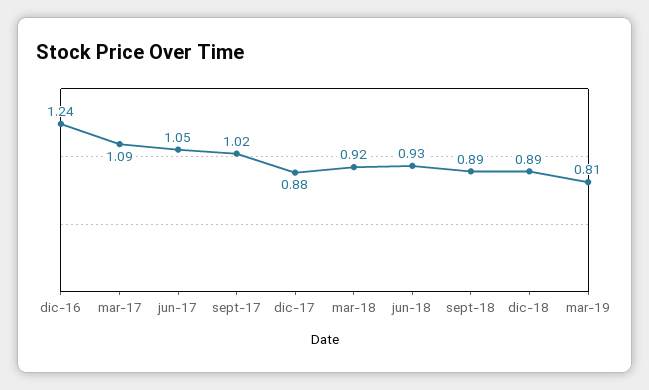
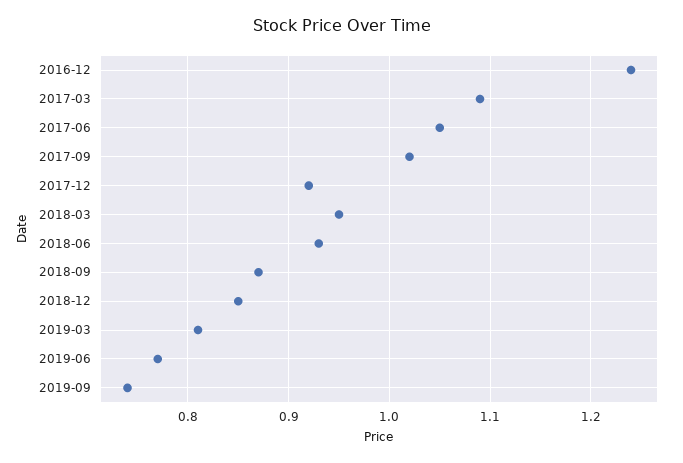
dic-17: 0.88 -> 0.92
mar-18: 0.92 -> 0.95
sept-18: 0.89 -> 0.87
dic-18: 0.89 -> 0.85
2019-06: none -> 0.77
2019-09: none -> 0.74

